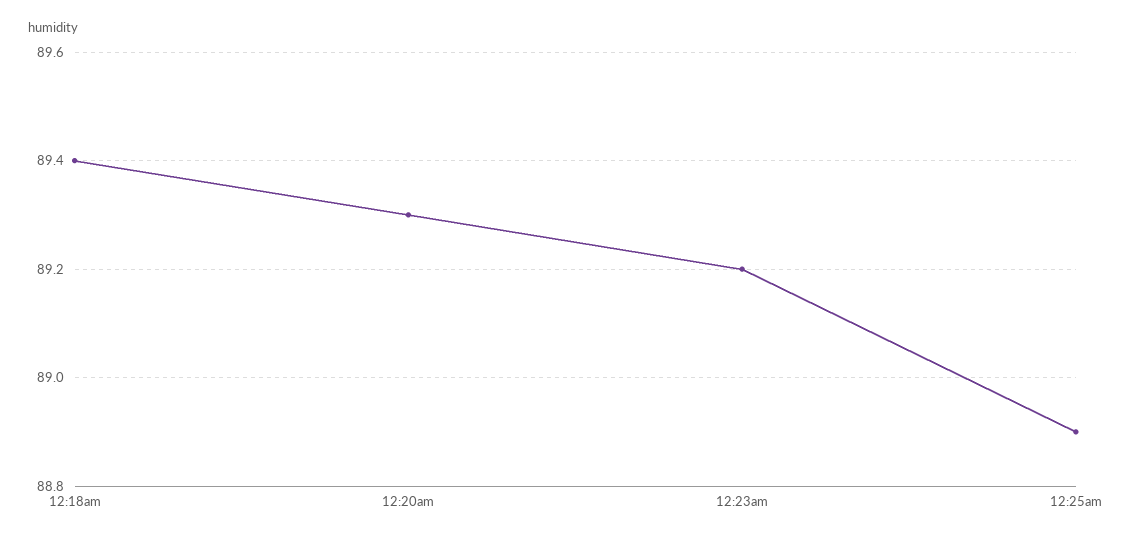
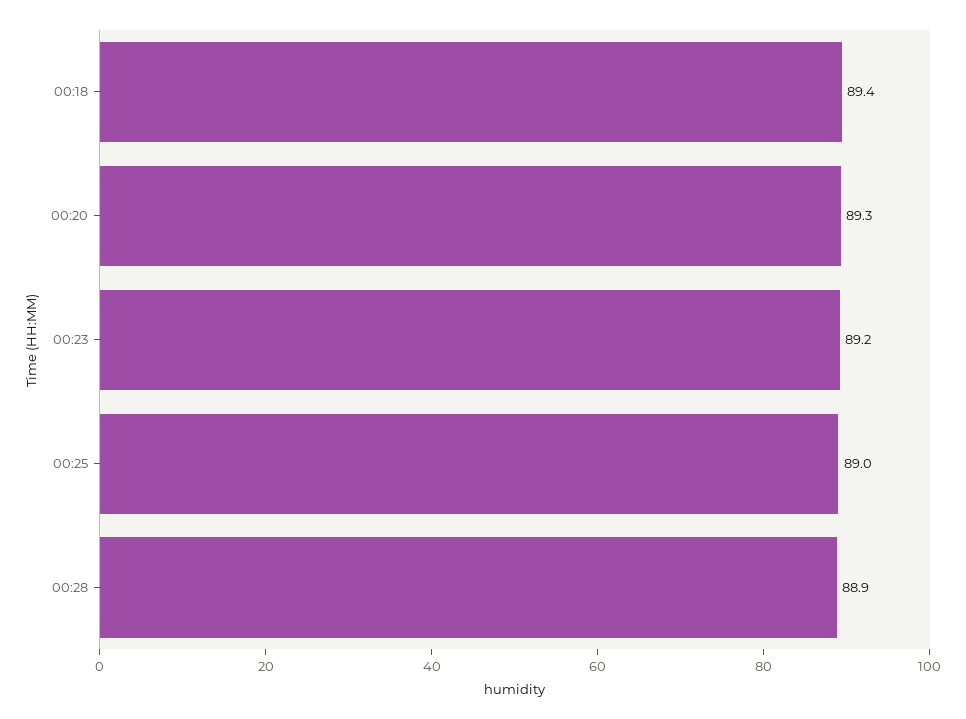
12:25am: 88.9 -> 89
00:28: none -> 88.9

